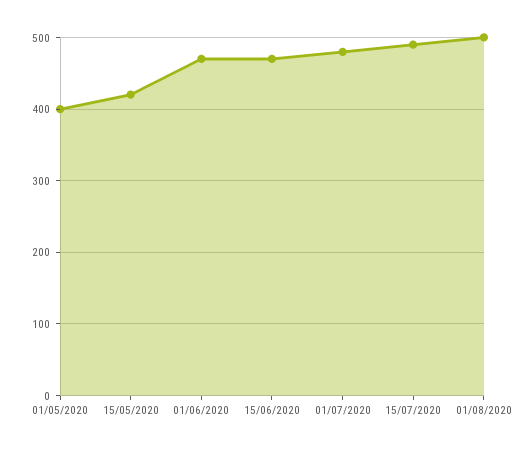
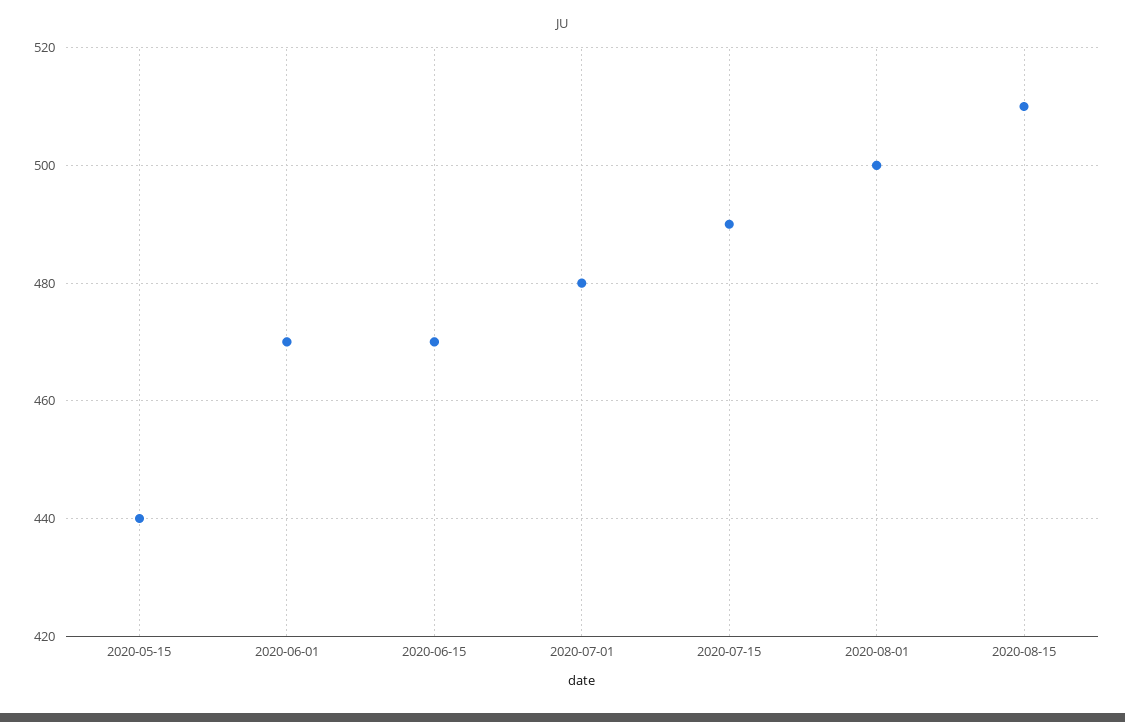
01/05/2020: 400 -> none
15/05/2020: 420 -> 440
2020-08-15: none -> 510

